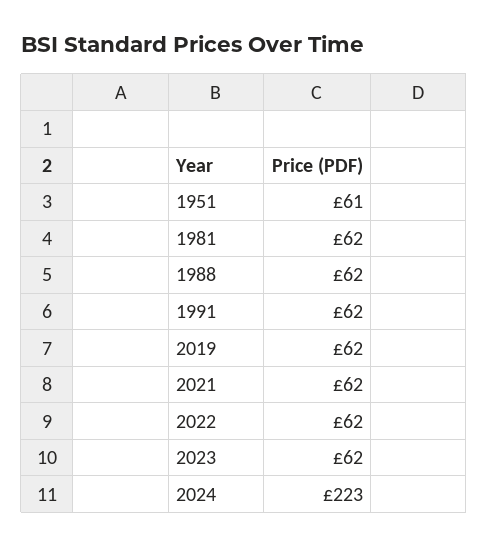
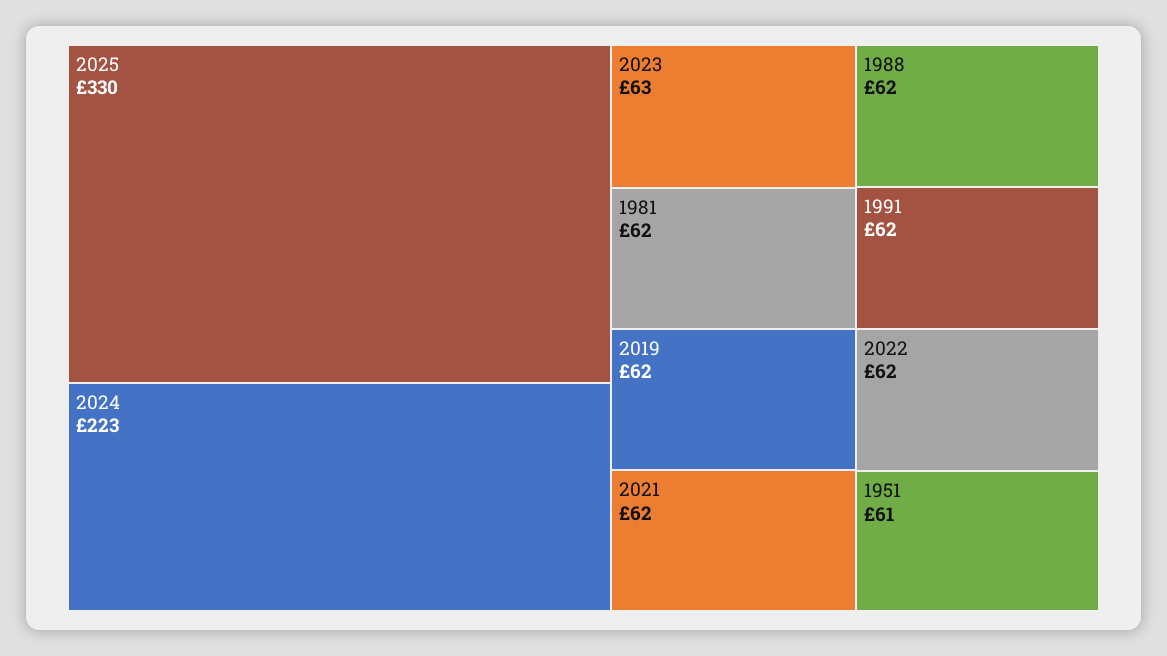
2023: 62 -> 63
2025: none -> 330

